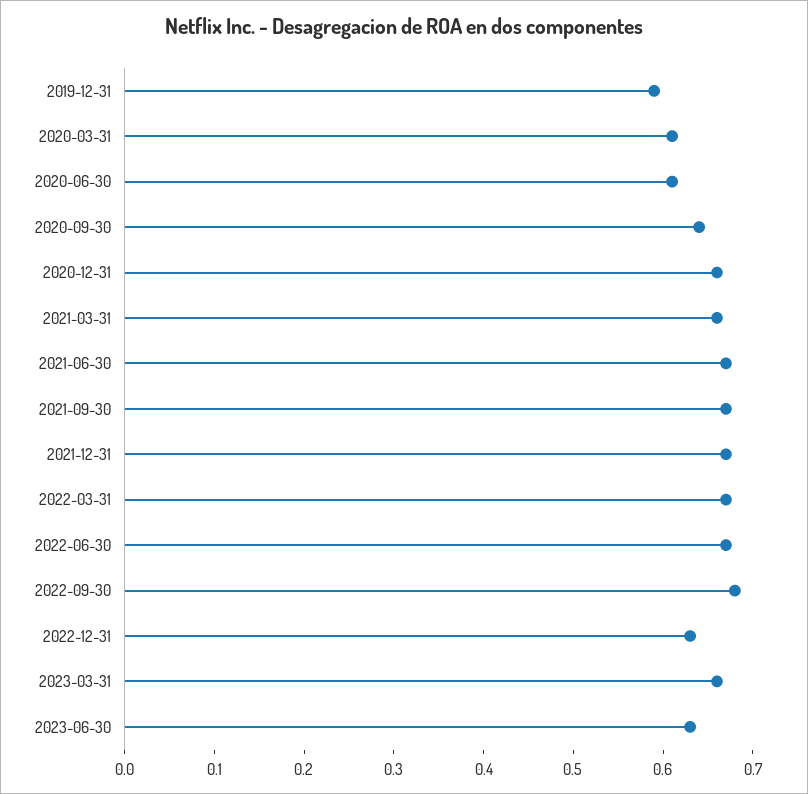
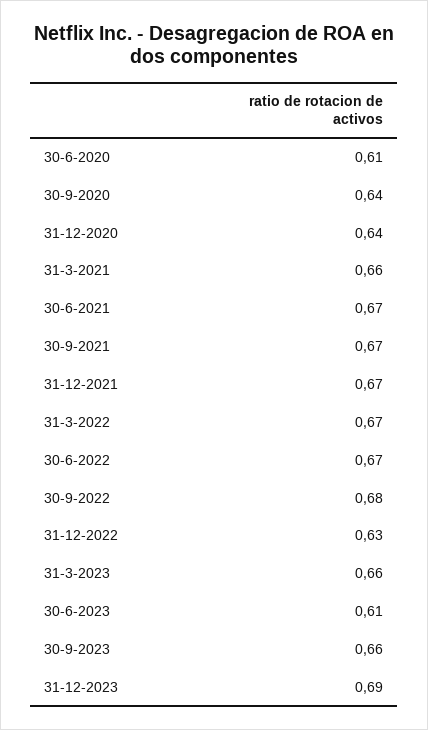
2019-12-31: 0.59 -> none
2020-03-31: 0.61 -> none
2020-12-31: 0.66 -> 0.64
2023-06-30: 0.63 -> 0.61
30-9-2023: none -> 0.66
31-12-2023: none -> 0.69

